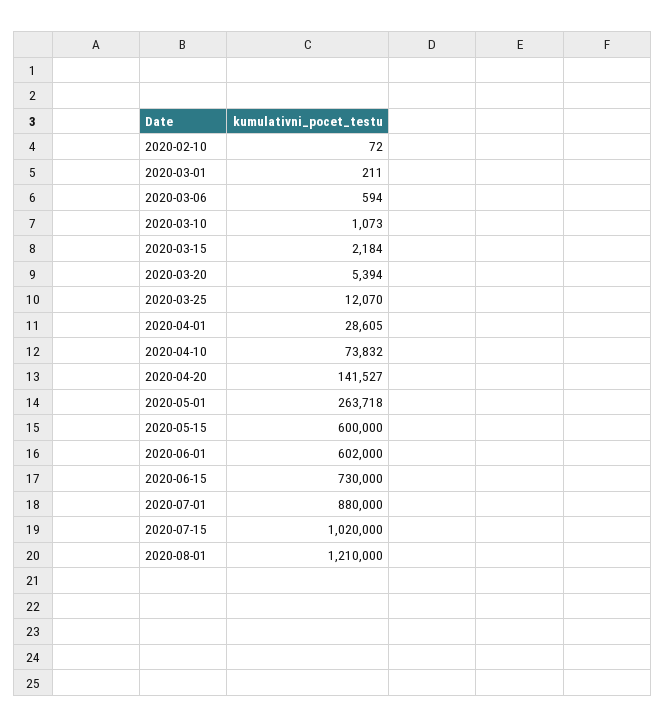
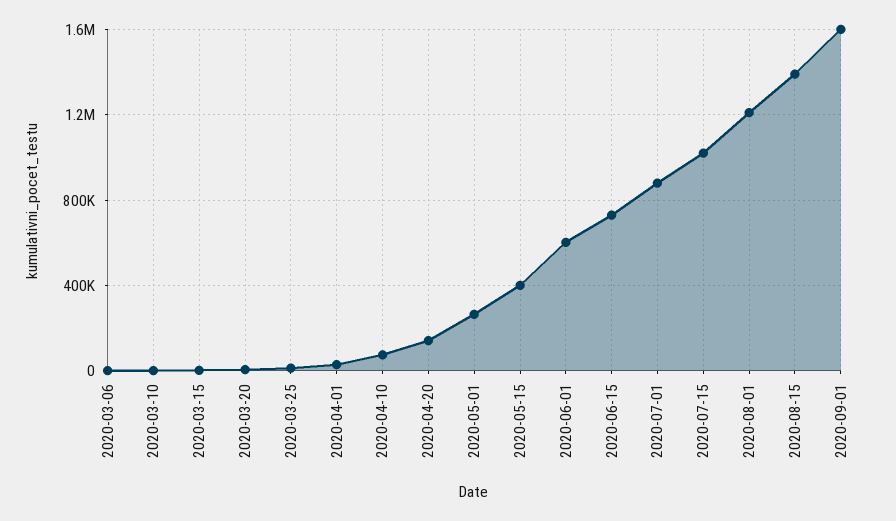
2020-02-10: 72 -> none
2020-03-01: 211 -> none
2020-05-15: 600000 -> 400000
2020-08-15: none -> 1400000
2020-09-01: none -> 1600000

